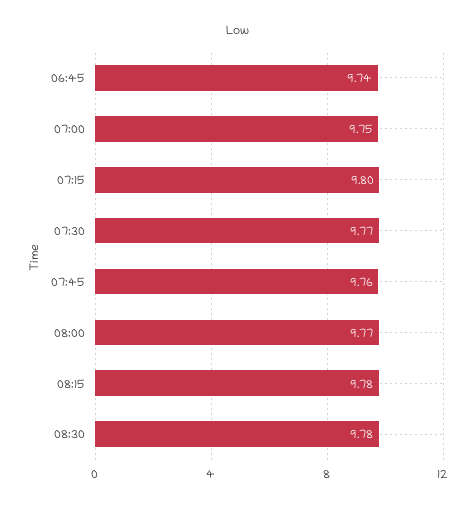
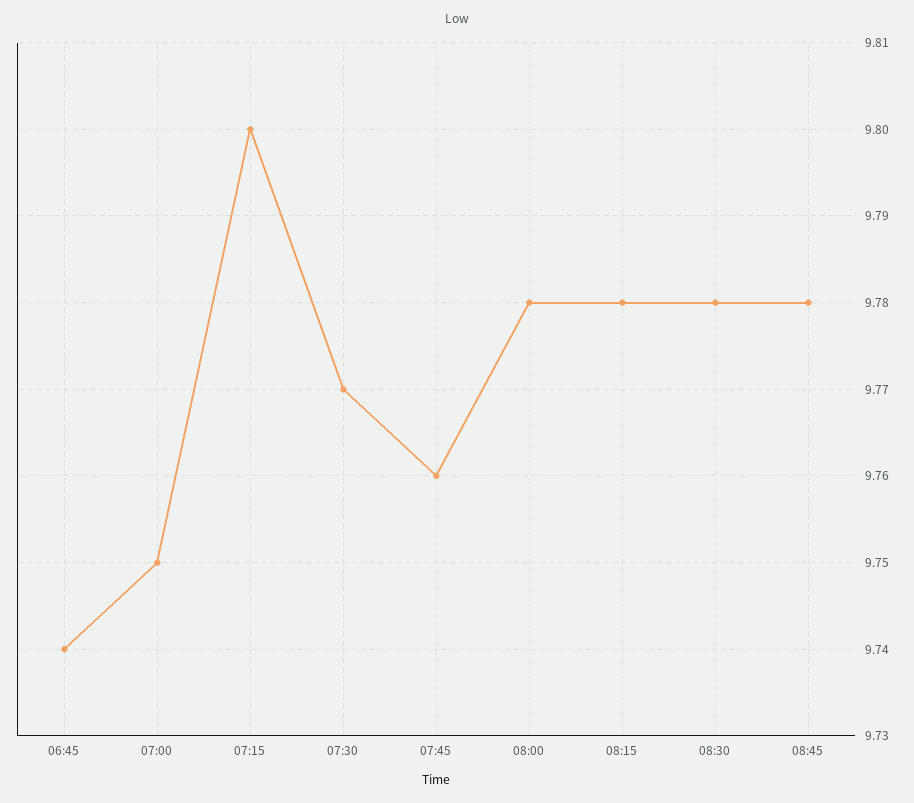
08:00: 9.77 -> 9.78
08:45: none -> 9.78

